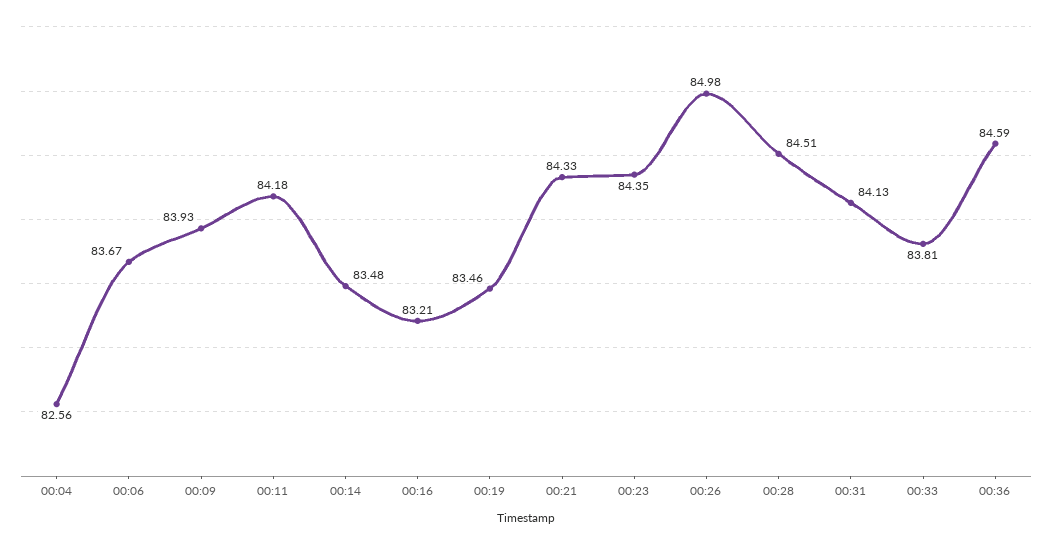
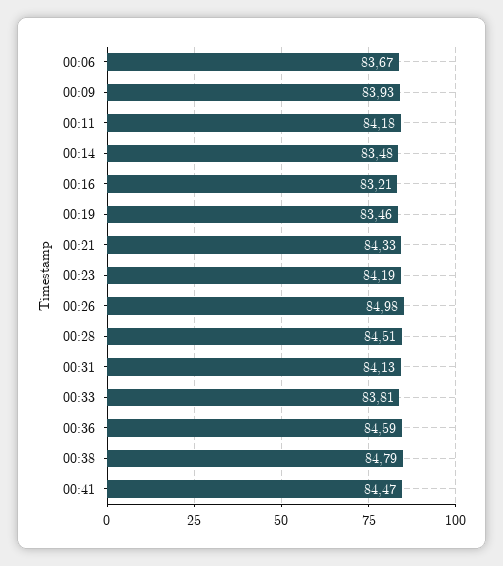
00:04: 82.56 -> none
00:23: 84.35 -> 84.19
00:38: none -> 84.79
00:41: none -> 84.47

